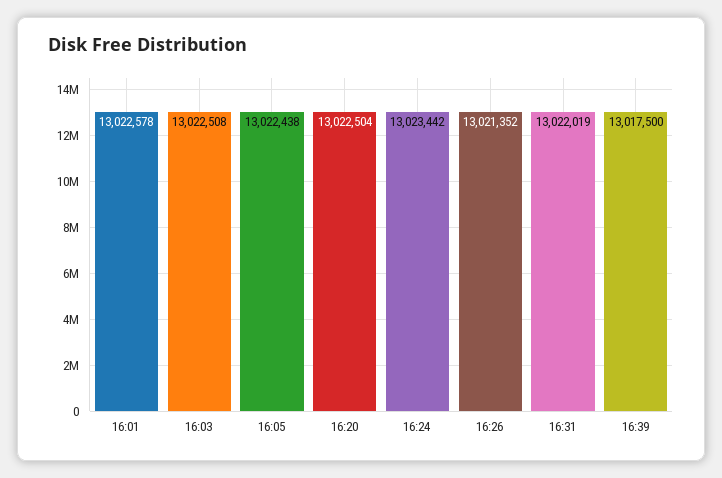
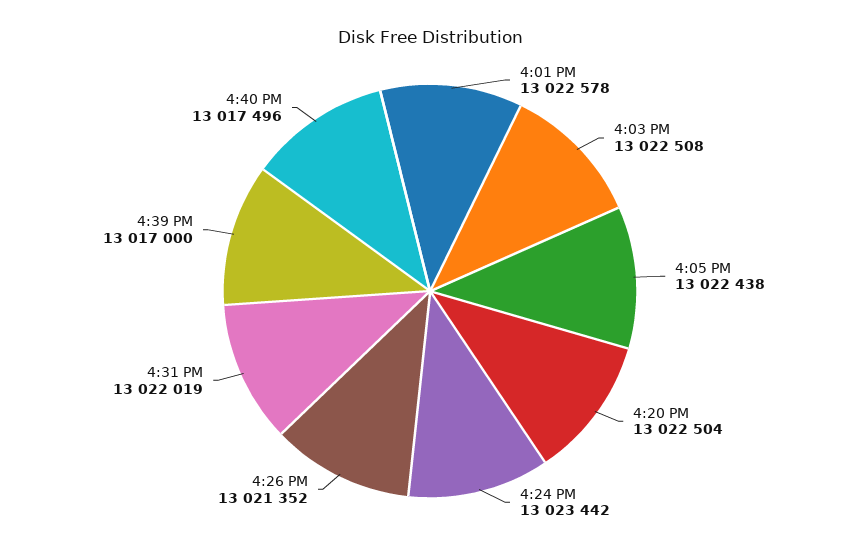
16:39: 13017500 -> 13017000
4:40 PM: none -> 13017496

